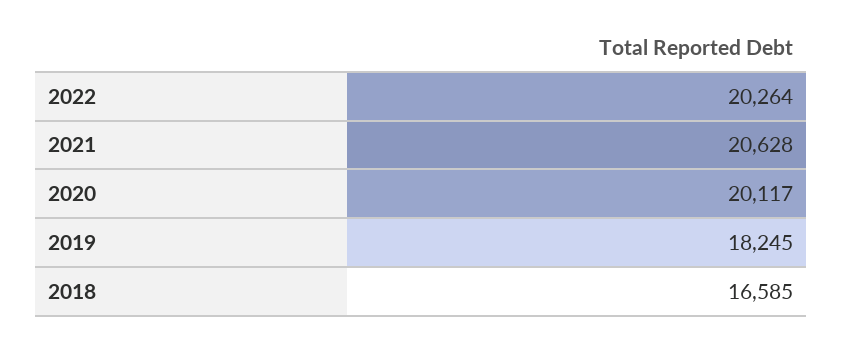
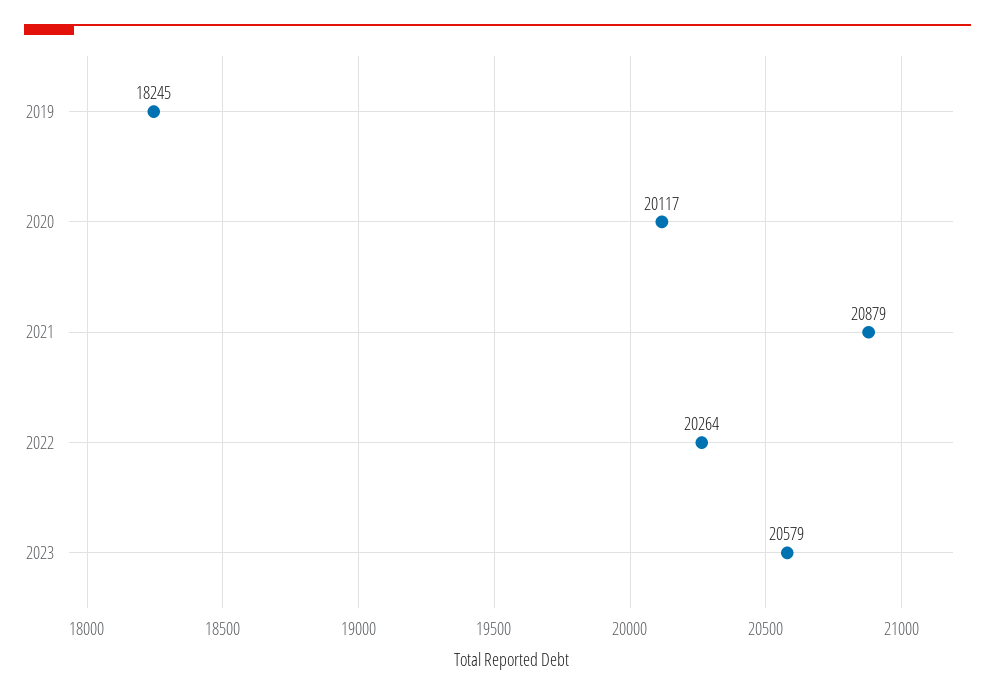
2021: 20628 -> 20879
2018: 16585 -> none
2023: none -> 20579

